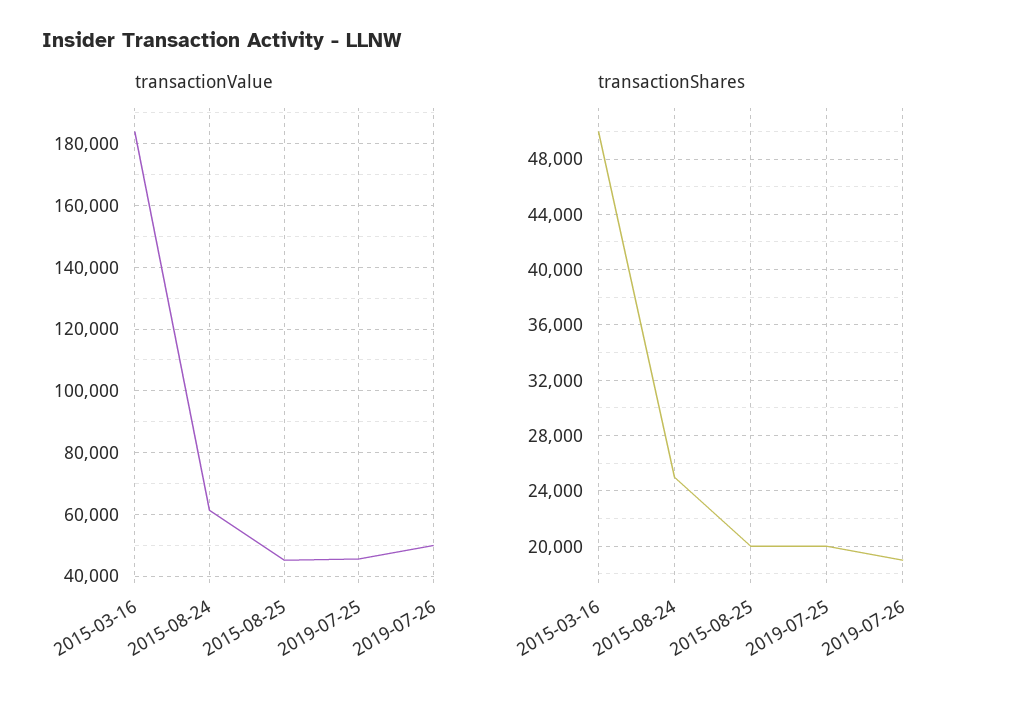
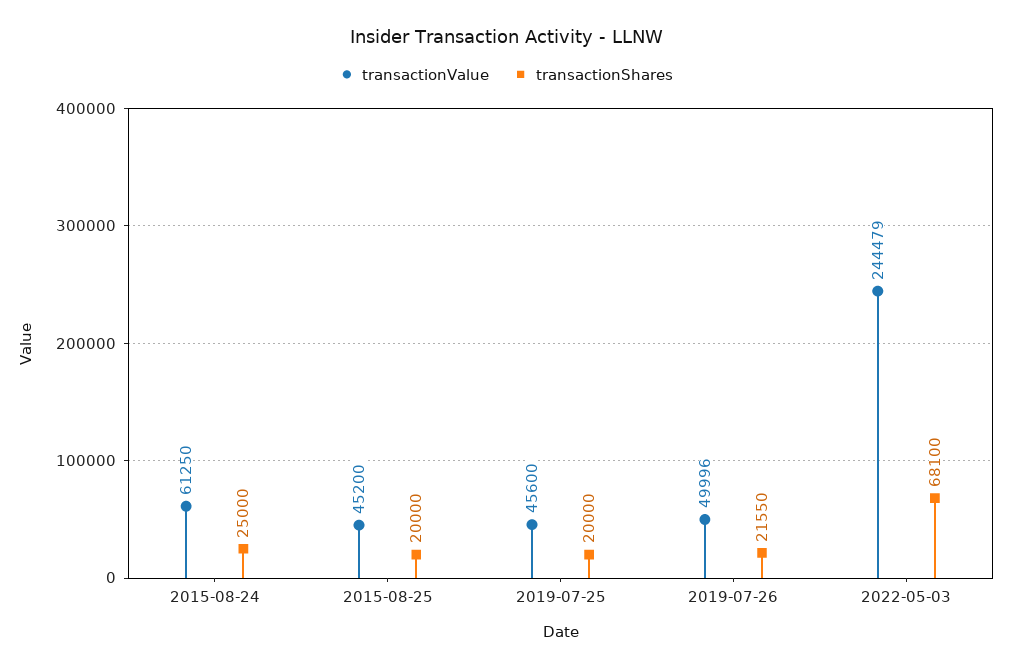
transactionValue, 2015-03-16: 184000 -> none
transactionShares, 2015-03-16: 50000 -> none
transactionShares, 2019-07-26: 19000 -> 21550
transactionValue, 2022-05-03: none -> 244479
transactionShares, 2022-05-03: none -> 68100

